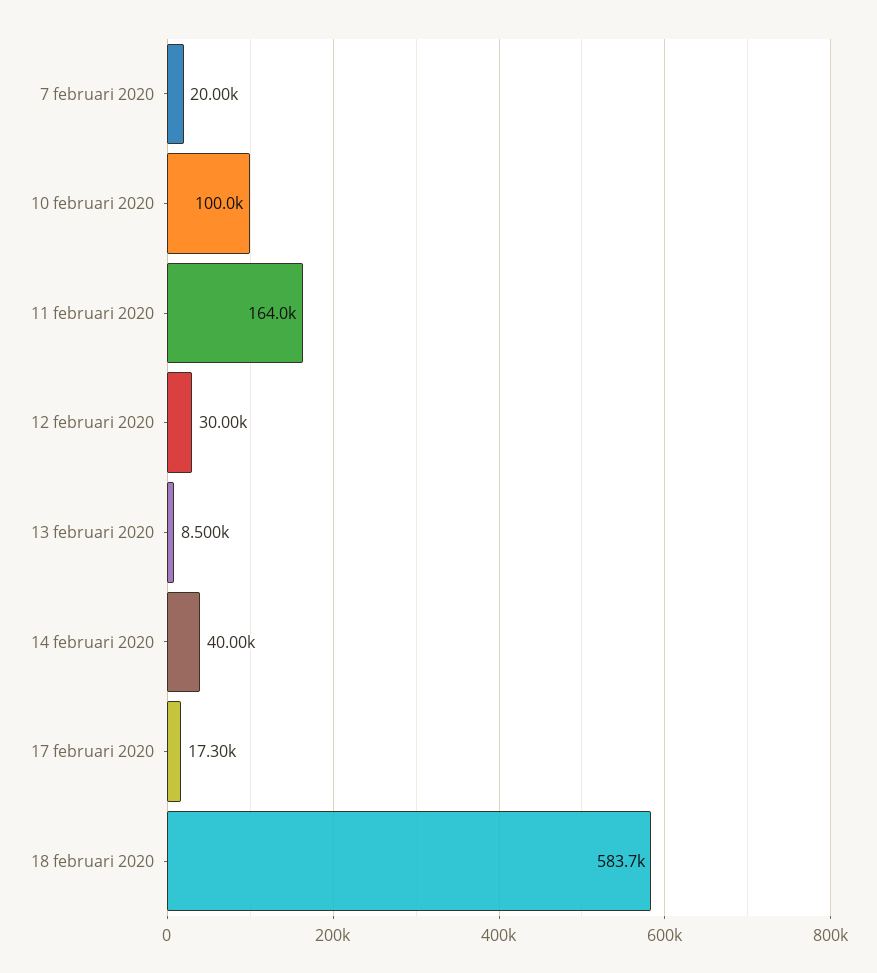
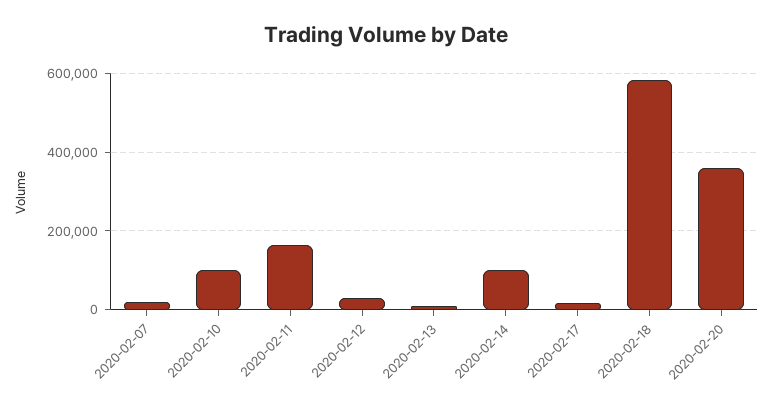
14 februari 2020: 40000 -> 100000
2020-02-20: none -> 360000

